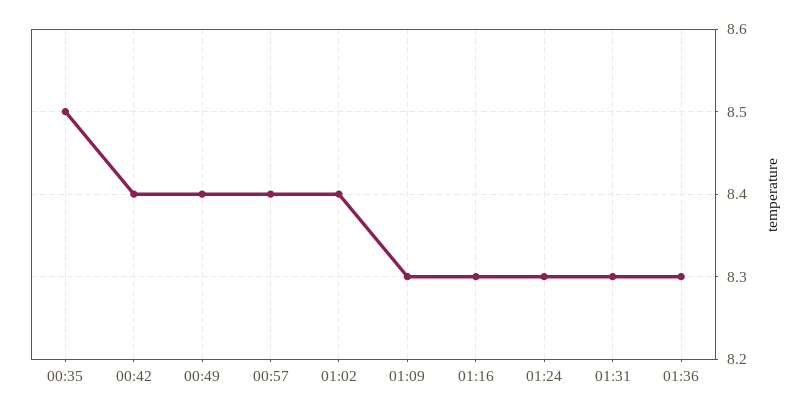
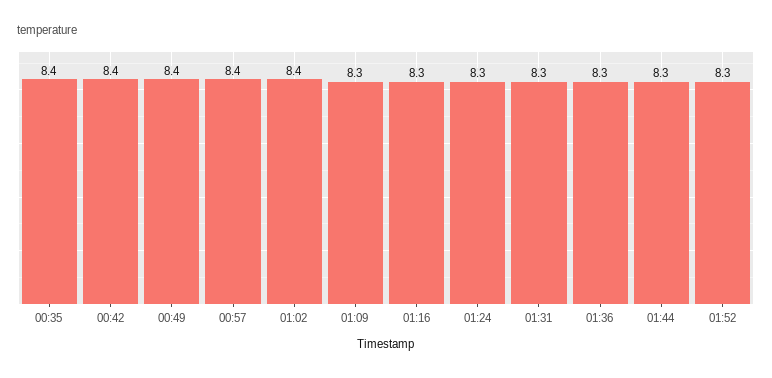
00:35: 8.5 -> 8.4
01:44: none -> 8.3
01:52: none -> 8.3

